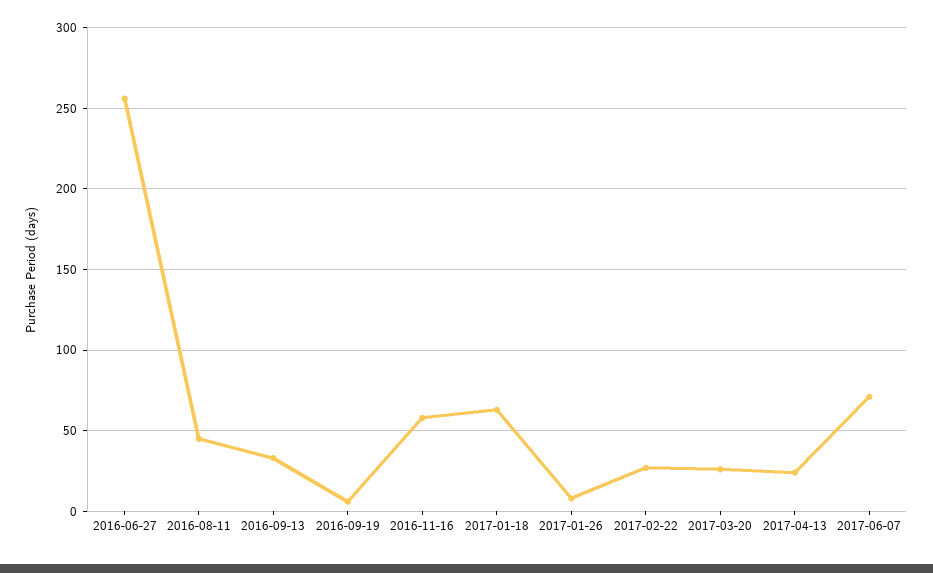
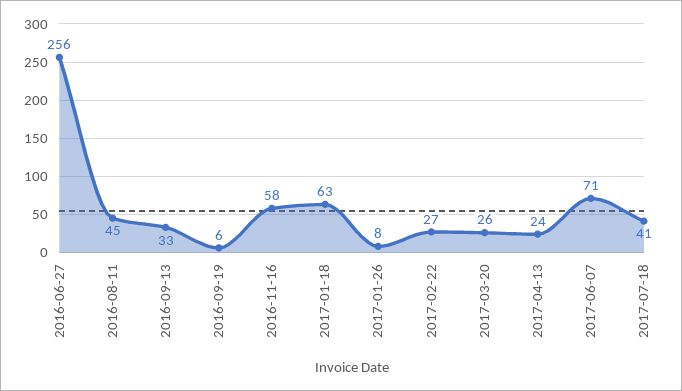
2017-07-18: none -> 41

